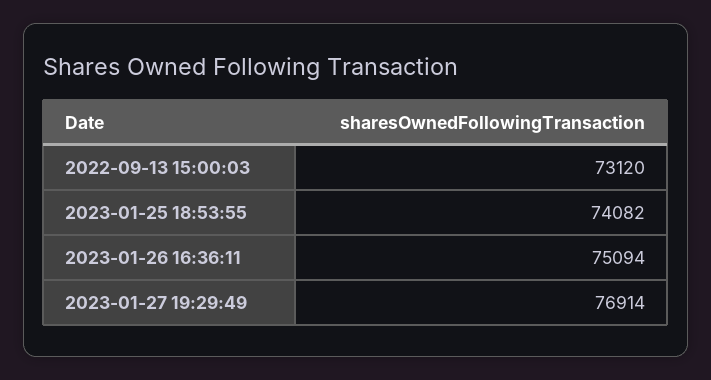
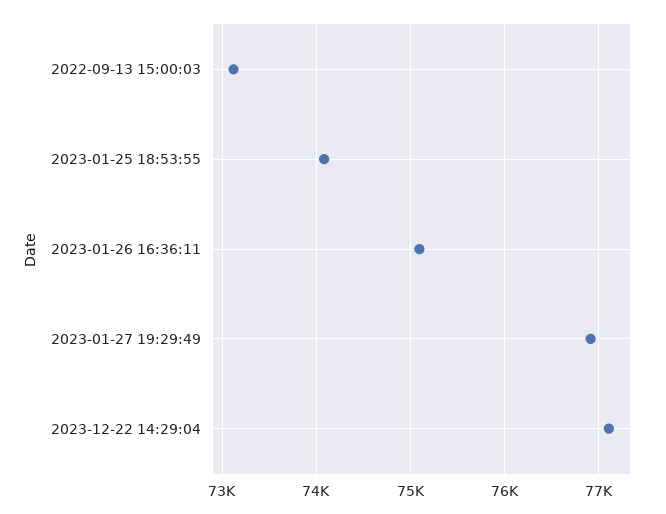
2023-12-22 14:29:04: none -> 77100

